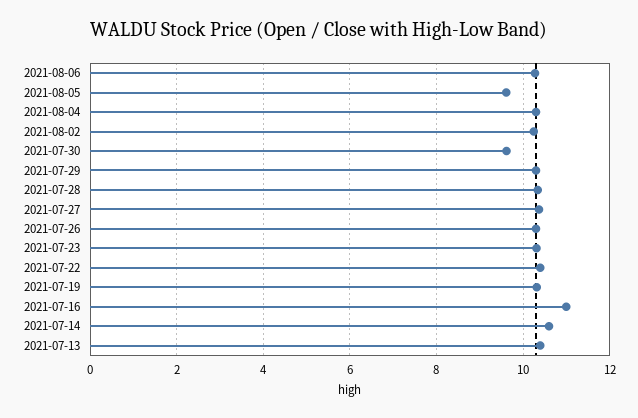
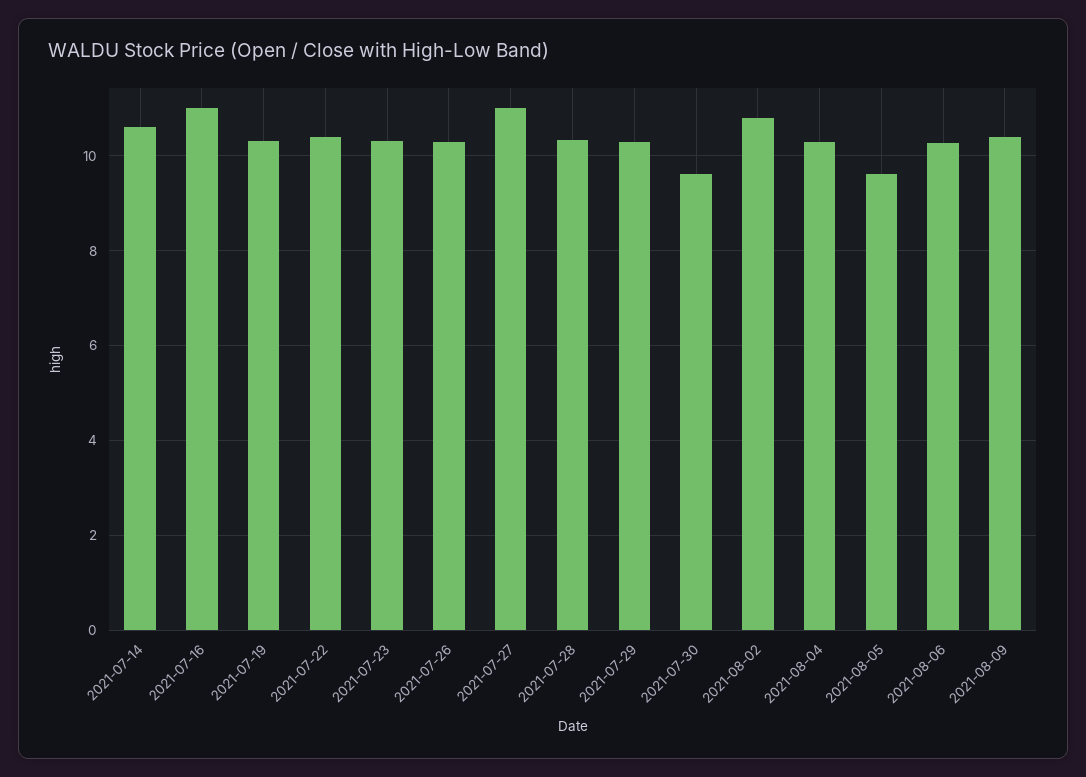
2021-08-02: 10.2 -> 10.8
2021-07-27: 10.4 -> 11
2021-07-13: 10.4 -> none
2021-08-09: none -> 10.4

